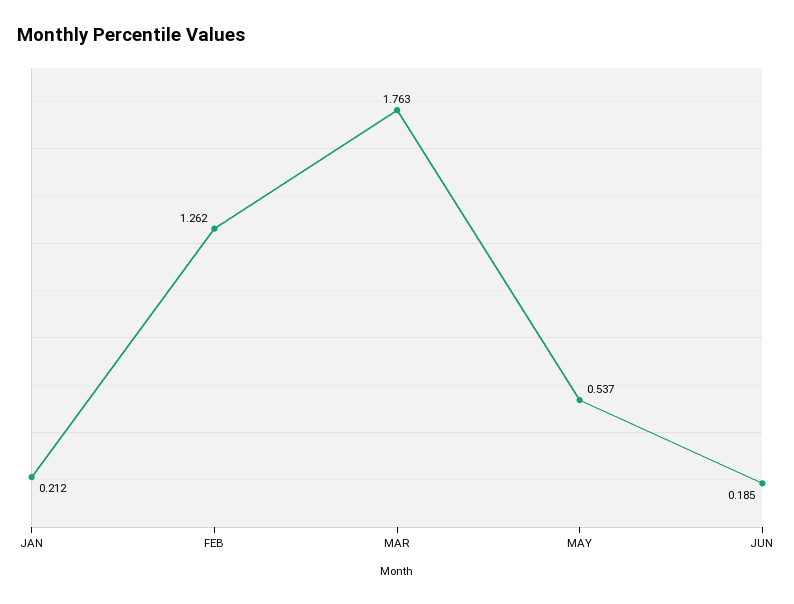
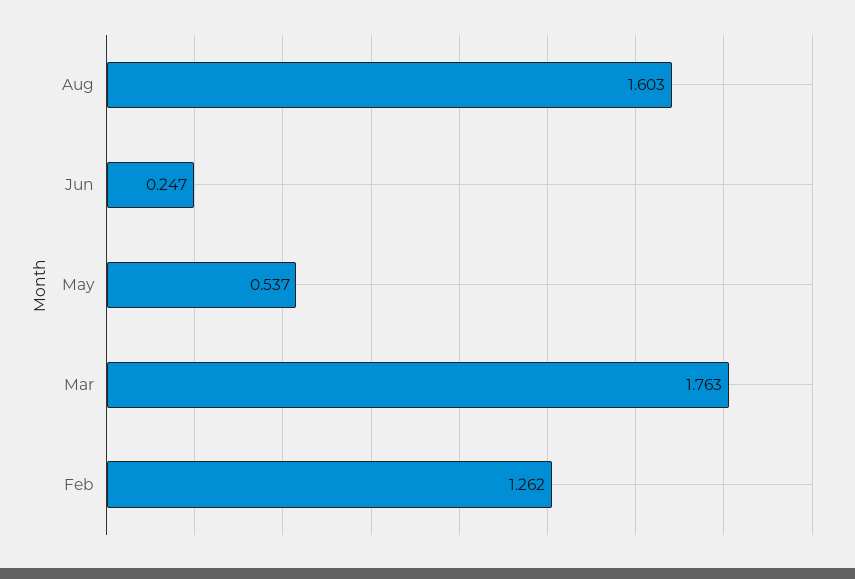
JAN: 0.212 -> none
JUN: 0.185 -> 0.247
Aug: none -> 1.603

